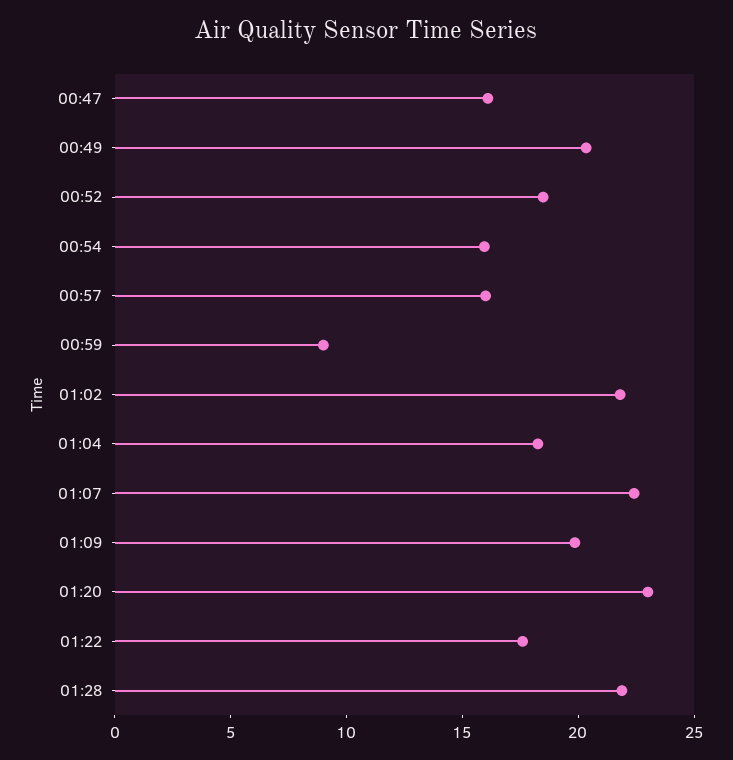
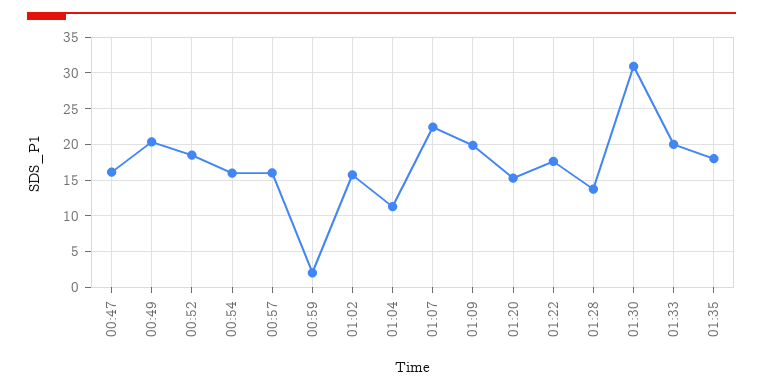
00:59: 9 -> 2
01:02: 22 -> 16
01:04: 18 -> 11
01:20: 23 -> 15
01:28: 22 -> 14
01:30: none -> 31
01:33: none -> 20
01:35: none -> 18

